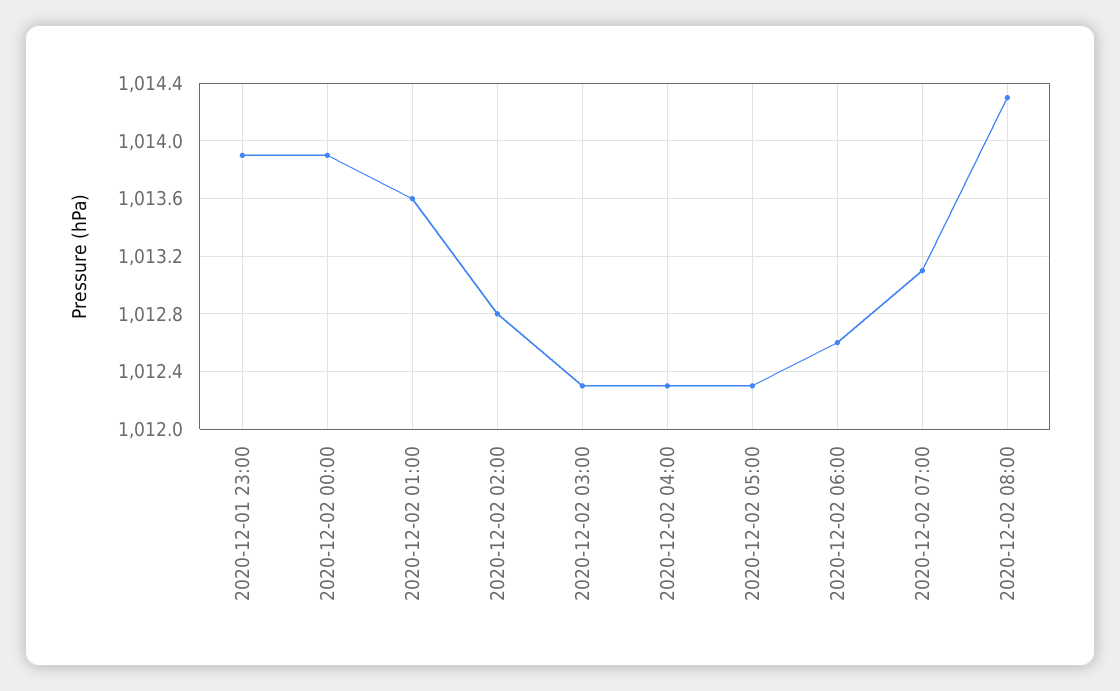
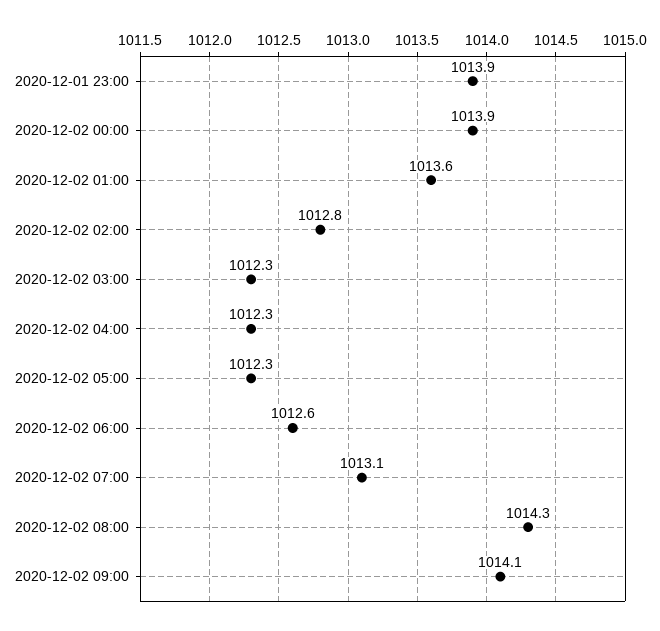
2020-12-02 09:00: none -> 1014.1

